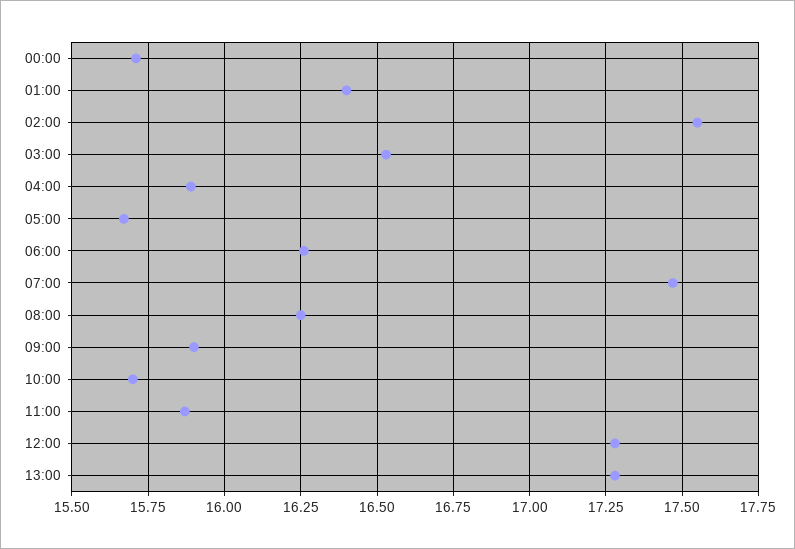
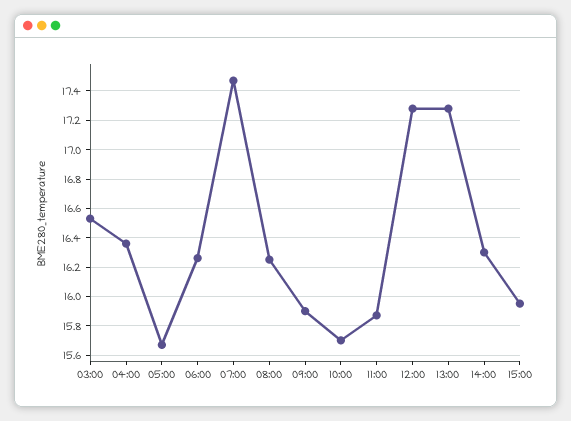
00:00: 15.7 -> none
01:00: 16.4 -> none
02:00: 17.55 -> none
04:00: 15.9 -> 16.35
14:00: none -> 16.3
15:00: none -> 15.95

